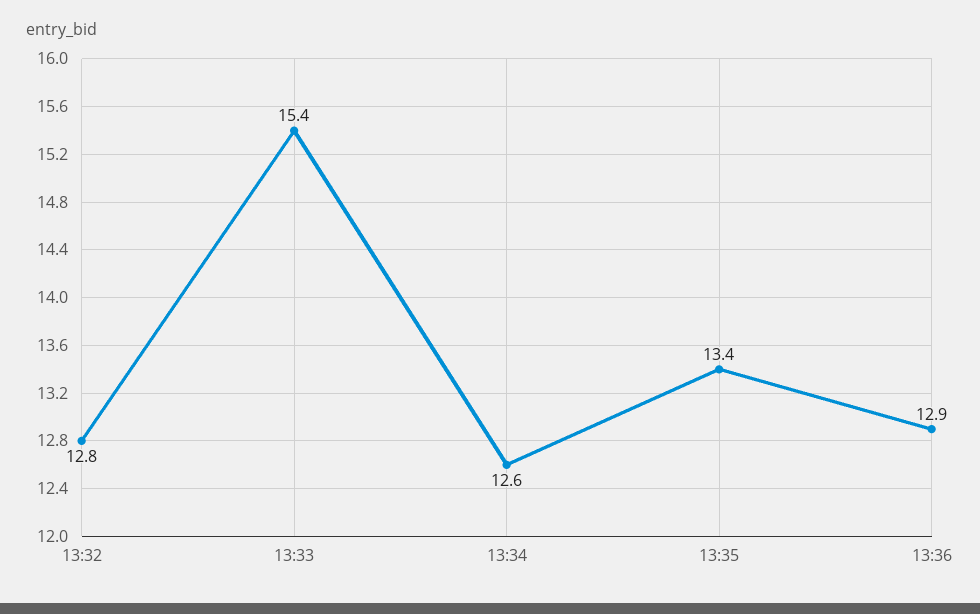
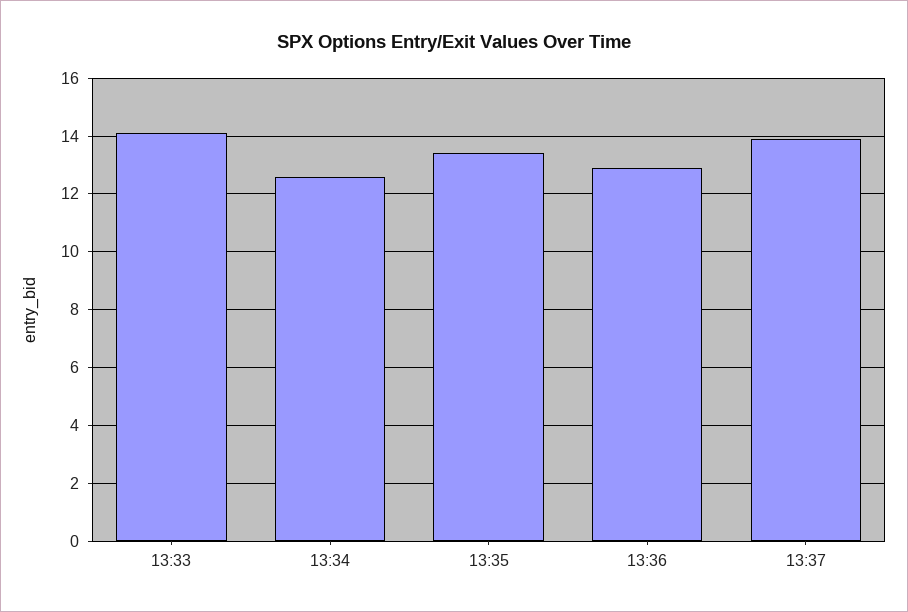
13:32: 12.8 -> none
13:33: 15.4 -> 14
13:37: none -> 14

